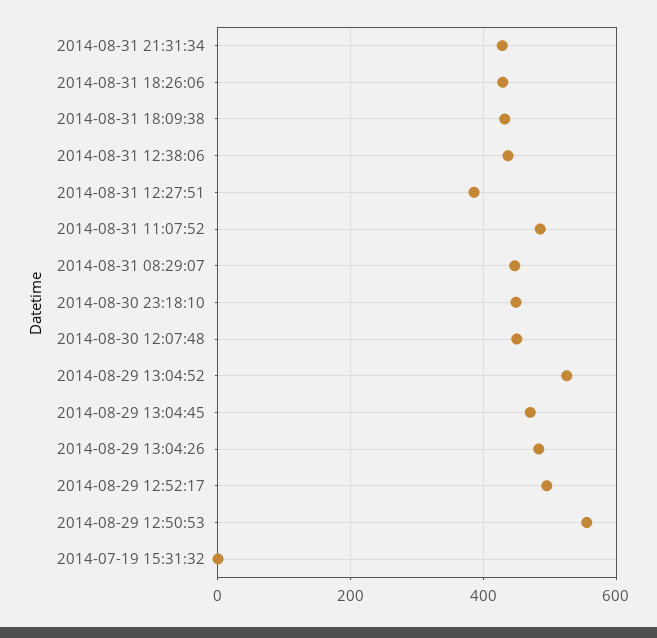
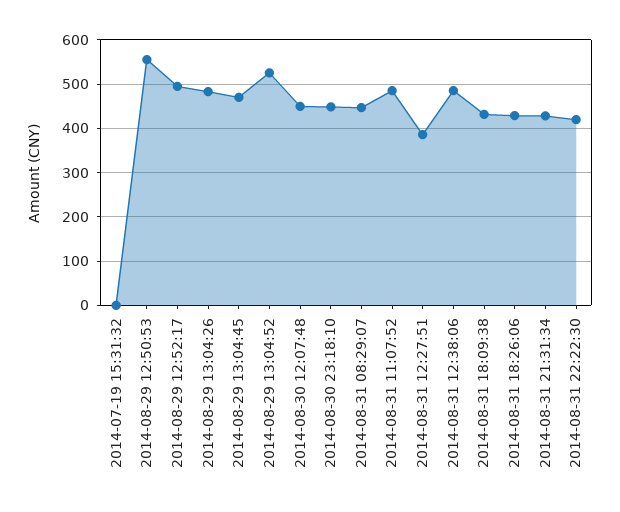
2014-08-31 12:38:06: 440 -> 480
2014-08-31 22:22:30: none -> 420

